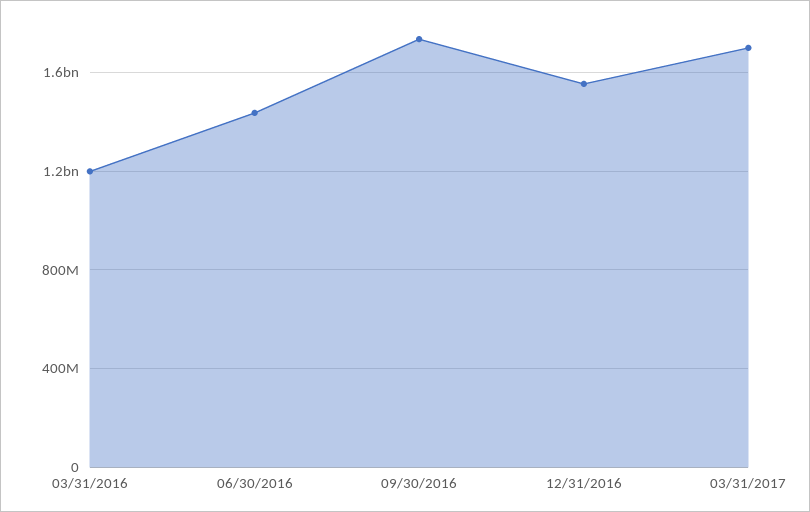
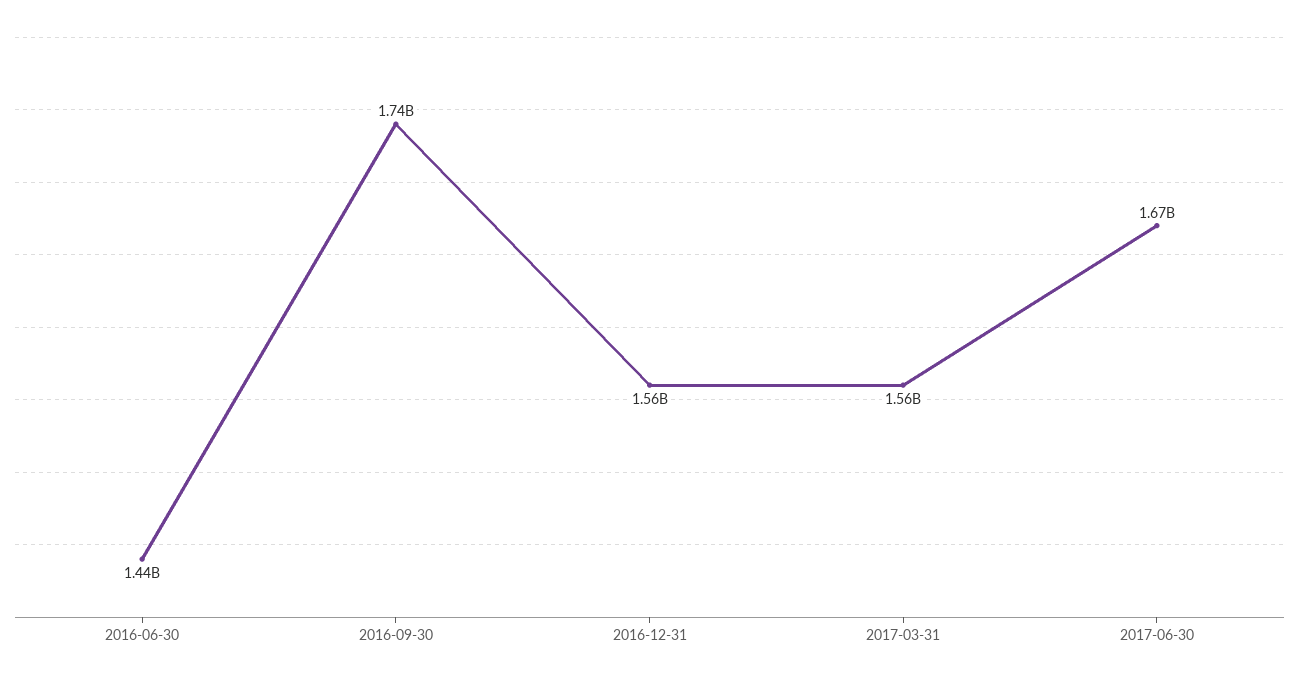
03/31/2016: 1200000000 -> none
03/31/2017: 1700000000 -> 1560000000
2017-06-30: none -> 1670000000

